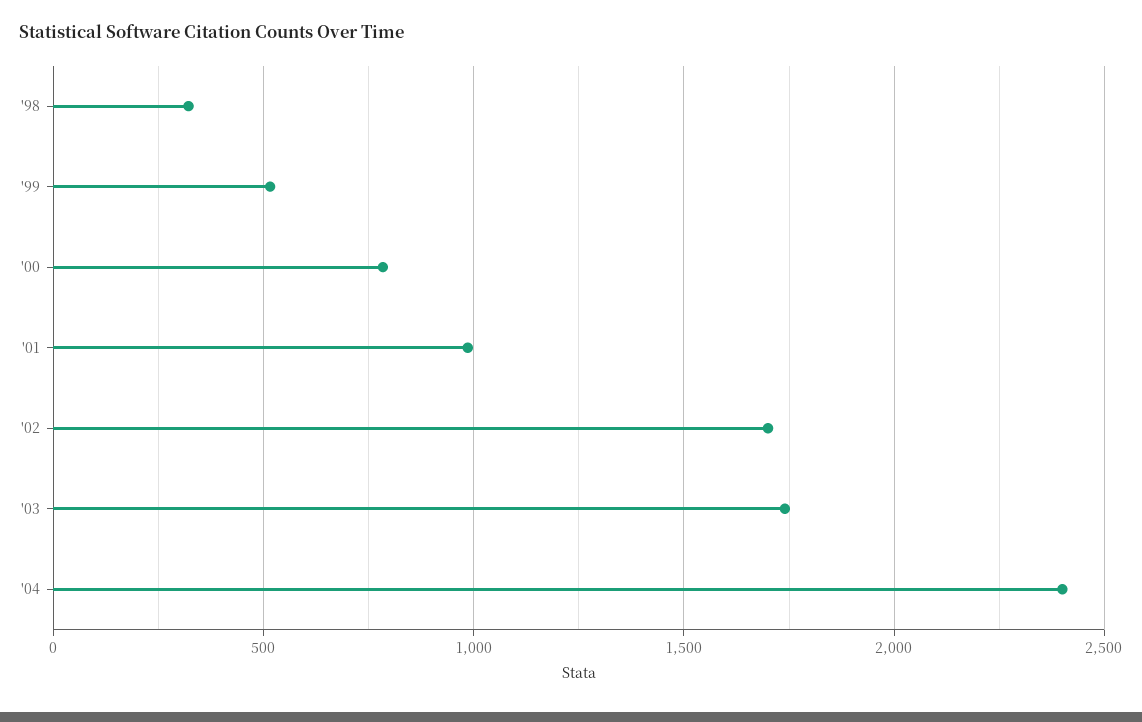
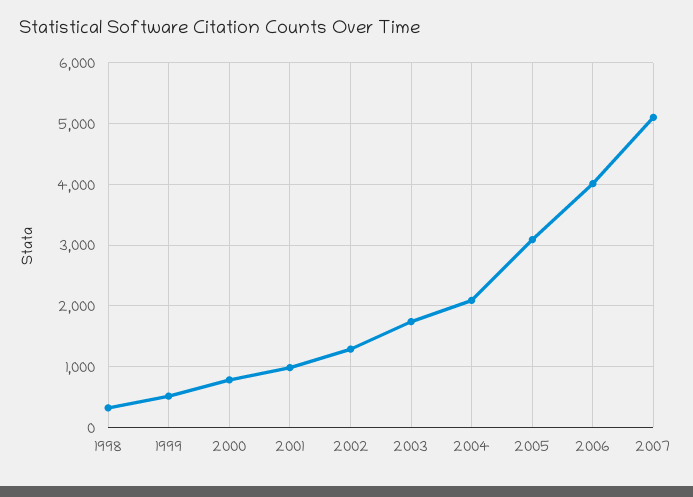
'02: 1700 -> 1300
'04: 2400 -> 2100
2005: none -> 3100
2006: none -> 4000
2007: none -> 5100

